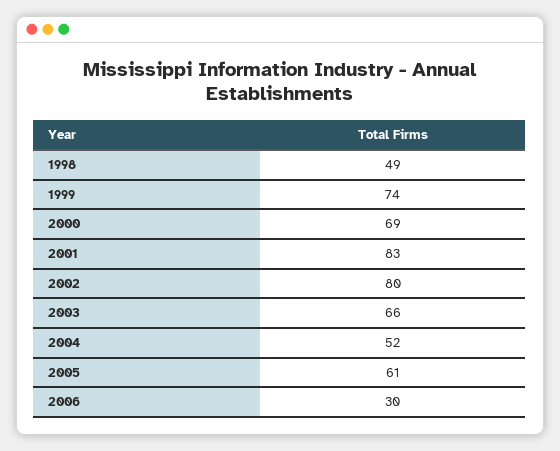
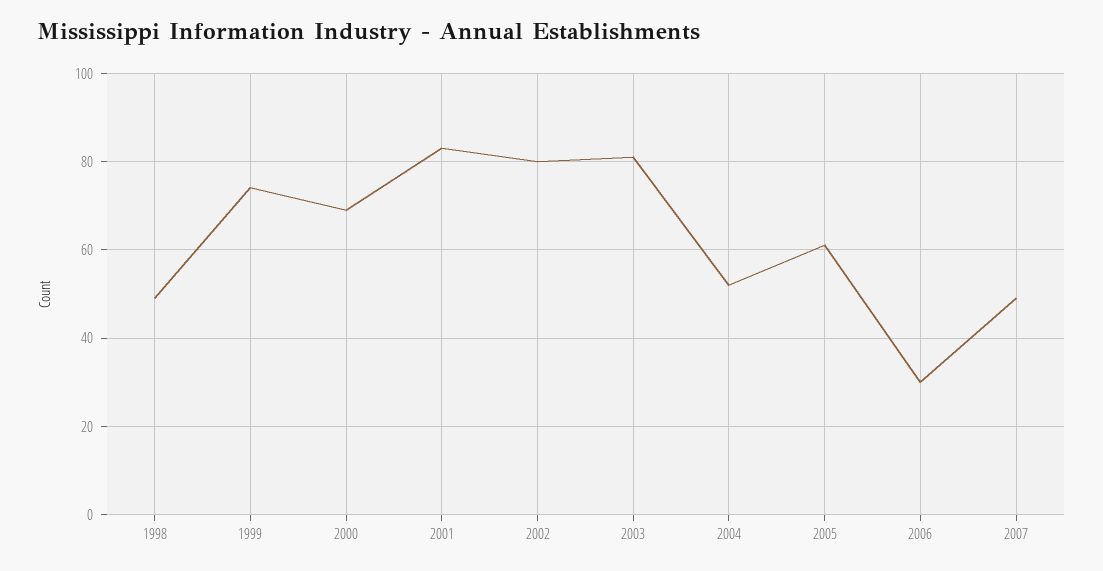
2003: 66 -> 80
2007: none -> 50

